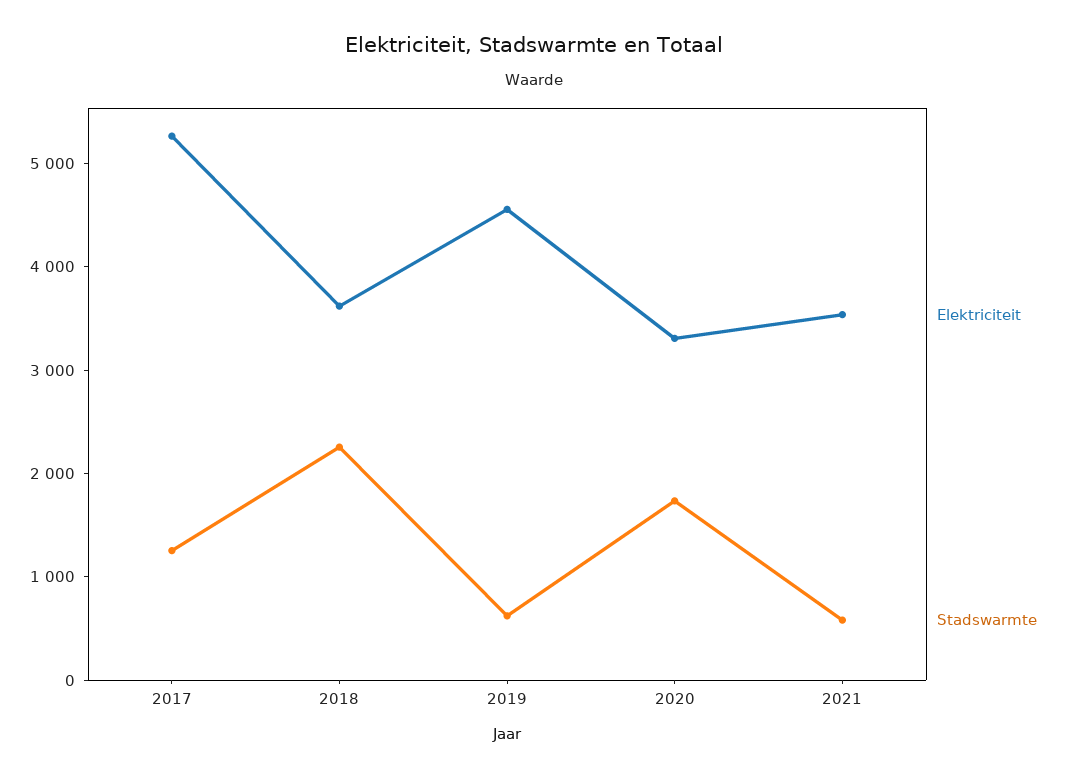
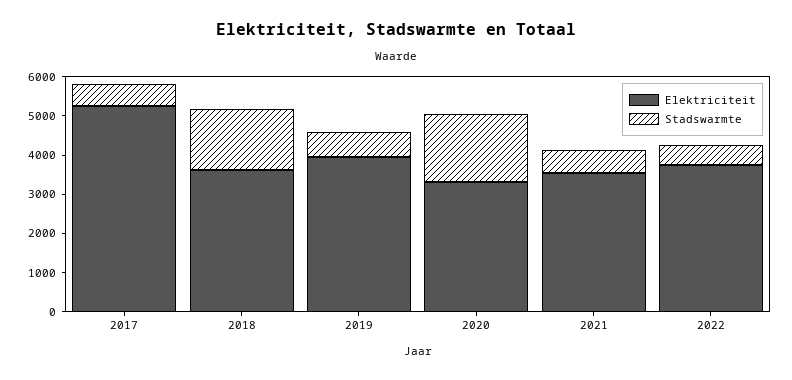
Stadswarmte, 2017: 1200 -> 500
Stadswarmte, 2018: 2200 -> 1500
Elektriciteit, 2019: 4600 -> 4000
Elektriciteit, 2022: none -> 3750
Stadswarmte, 2022: none -> 500

